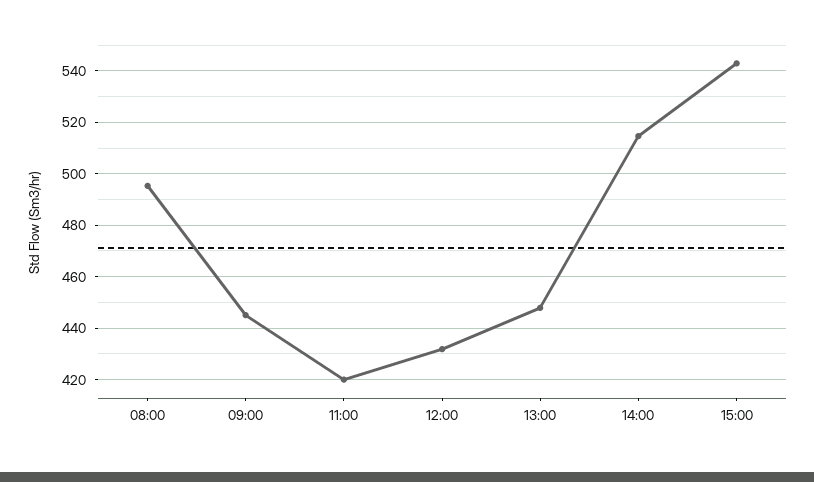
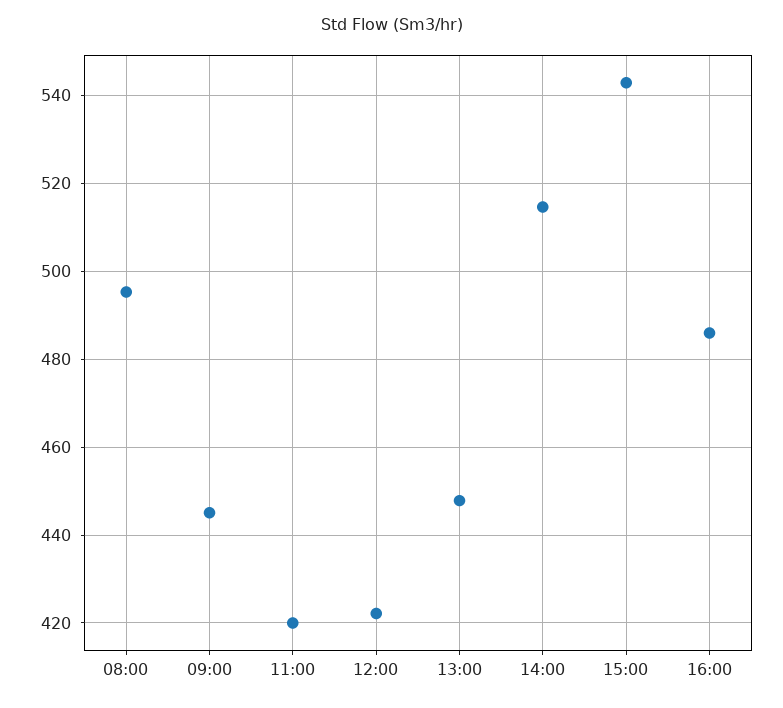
12:00: 432.5 -> 422
16:00: none -> 486

